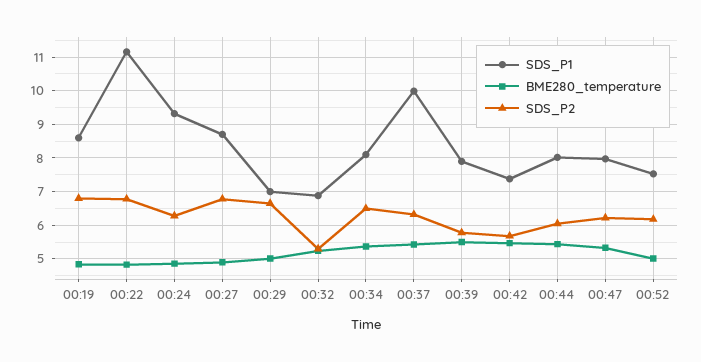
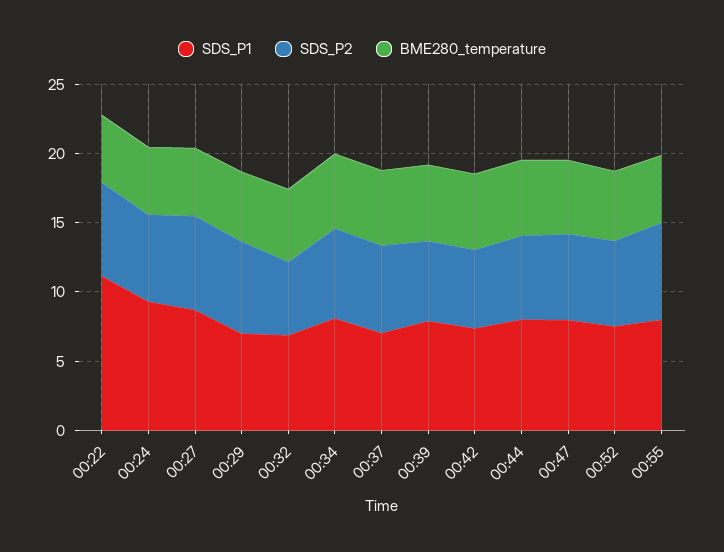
SDS_P1, 00:19: 8.6 -> none
BME280_temperature, 00:19: 4.8 -> none
SDS_P2, 00:19: 6.8 -> none
SDS_P1, 00:37: 10 -> 7
SDS_P1, 00:55: none -> 8
SDS_P2, 00:55: none -> 7
BME280_temperature, 00:55: none -> 5

